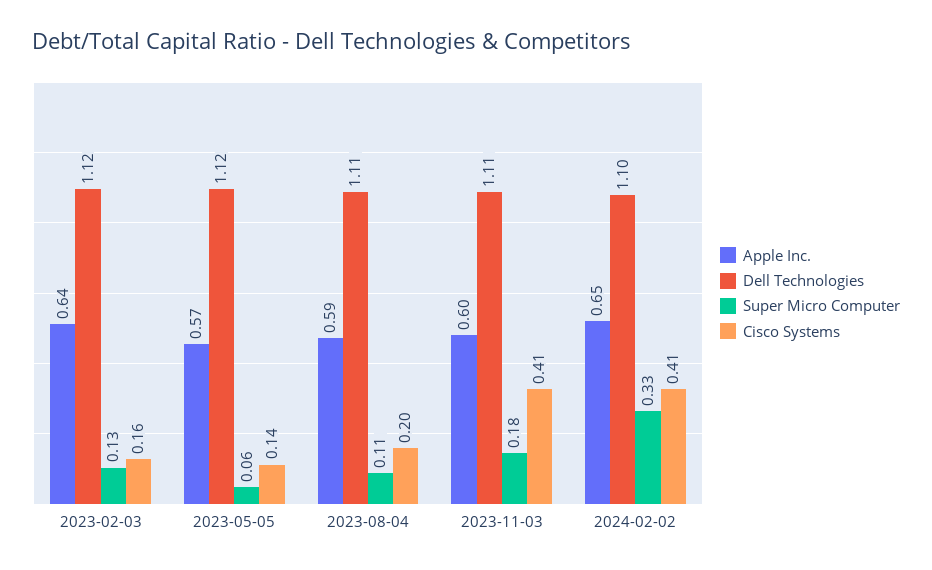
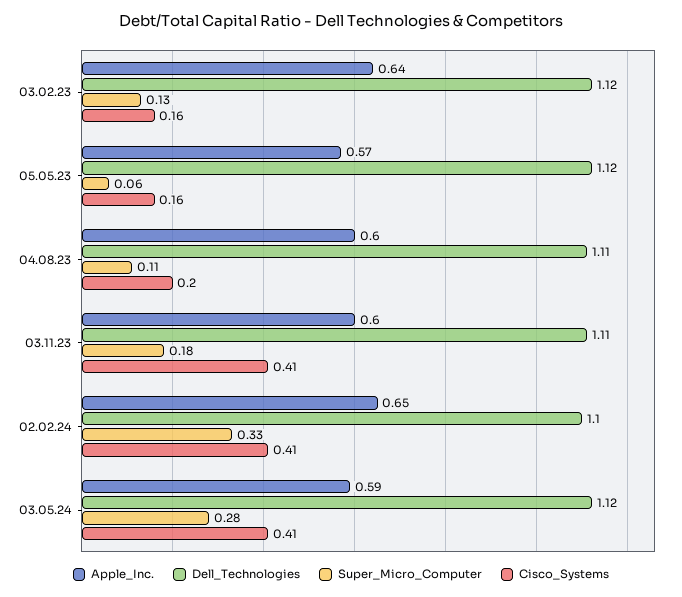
Cisco Systems, 2023-05-05: 0.14 -> 0.16
Apple Inc., 2023-08-04: 0.59 -> 0.6
Apple Inc., 03.05.24: none -> 0.59
Dell Technologies, 03.05.24: none -> 1.12
Super Micro Computer, 03.05.24: none -> 0.28
Cisco Systems, 03.05.24: none -> 0.41

